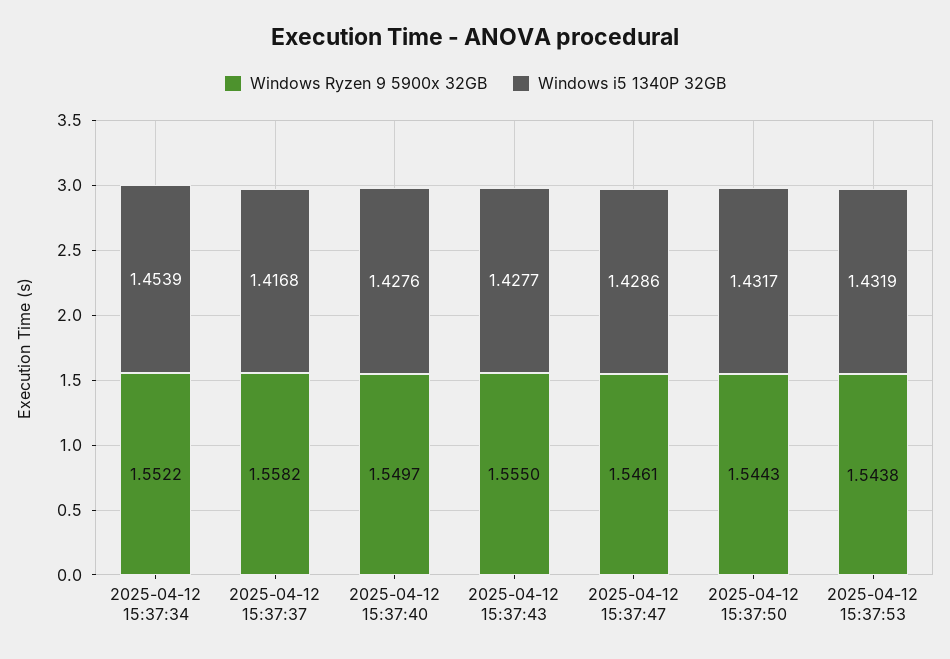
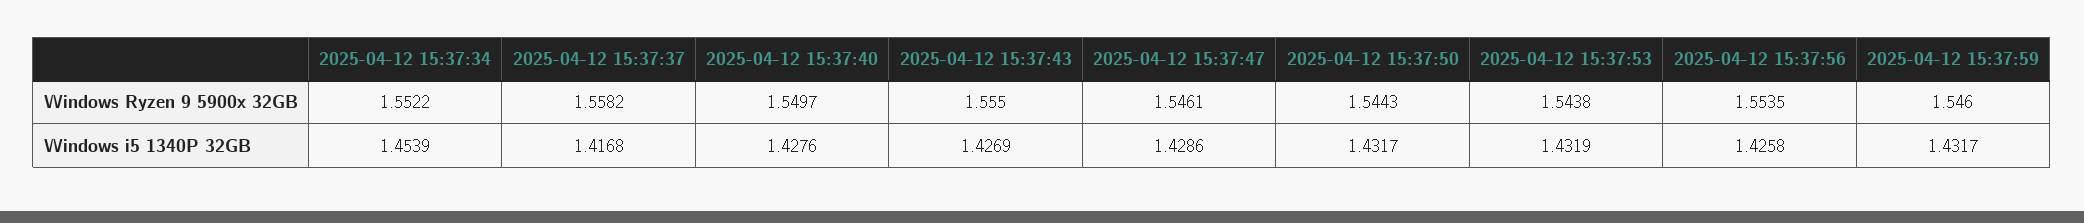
Windows i5 1340P 32GB, 2025-04-12 15:37:43: 1.4277 -> 1.4269
Windows Ryzen 9 5900x 32GB, 2025-04-12 15:37:56: none -> 1.5535
Windows Ryzen 9 5900x 32GB, 2025-04-12 15:37:59: none -> 1.546
Windows i5 1340P 32GB, 2025-04-12 15:37:56: none -> 1.4258
Windows i5 1340P 32GB, 2025-04-12 15:37:59: none -> 1.4317

